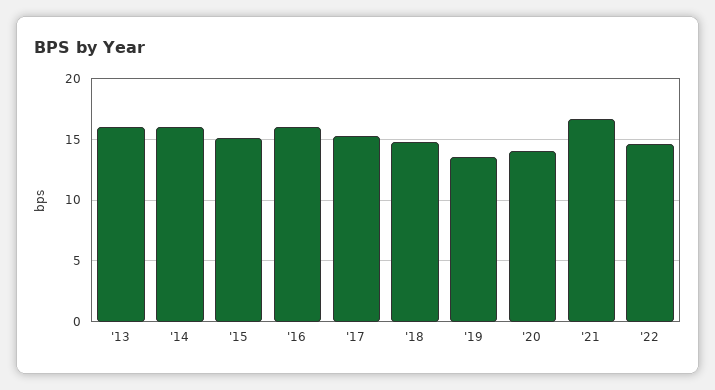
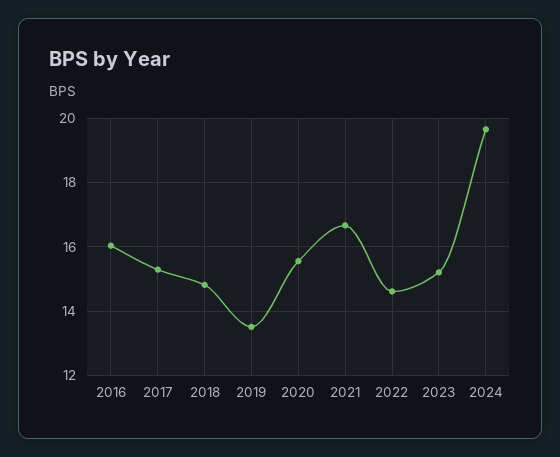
'13: 16 -> none
'14: 16 -> none
'15: 15 -> none
'20: 14 -> 15.6
2023: none -> 15.2
2024: none -> 19.6

